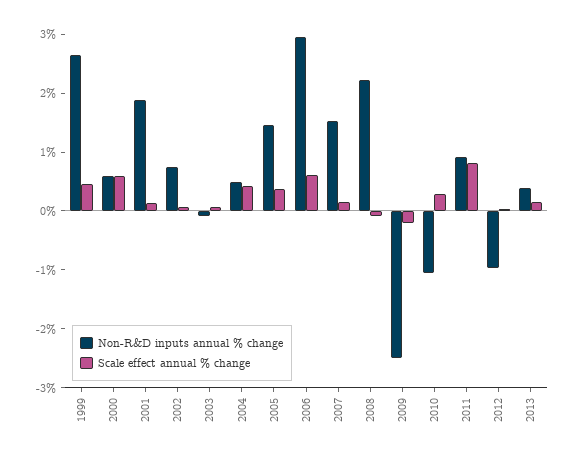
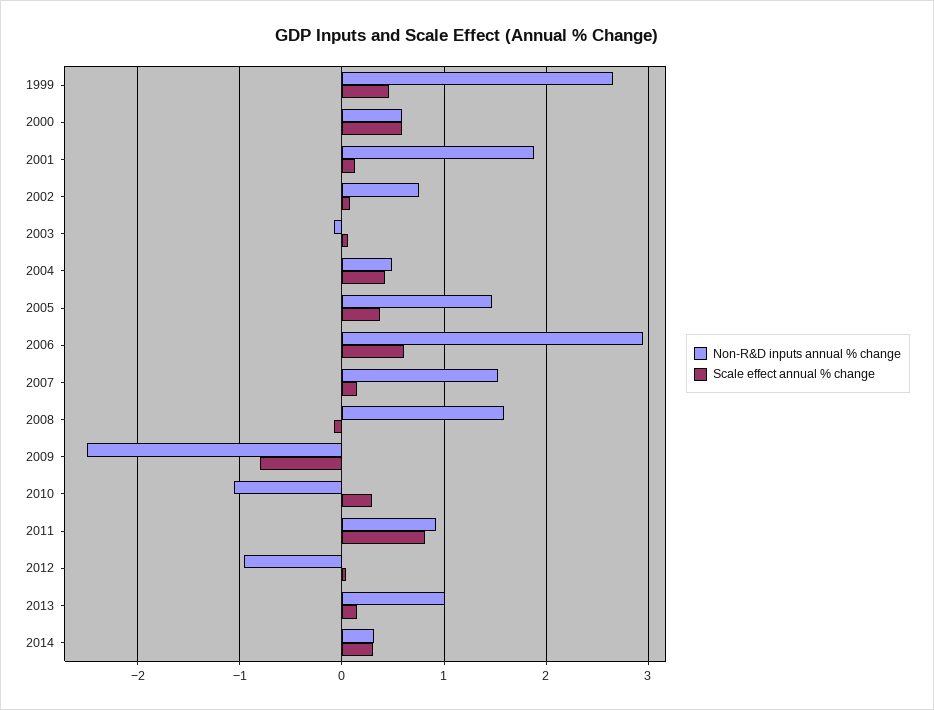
Non-R&D inputs annual % change, 2008: 2.2 -> 1.6
Scale effect annual % change, 2009: -0.2 -> -0.8
Non-R&D inputs annual % change, 2013: 0.4 -> 1
Non-R&D inputs annual % change, 2014: none -> 0.3
Scale effect annual % change, 2014: none -> 0.3

